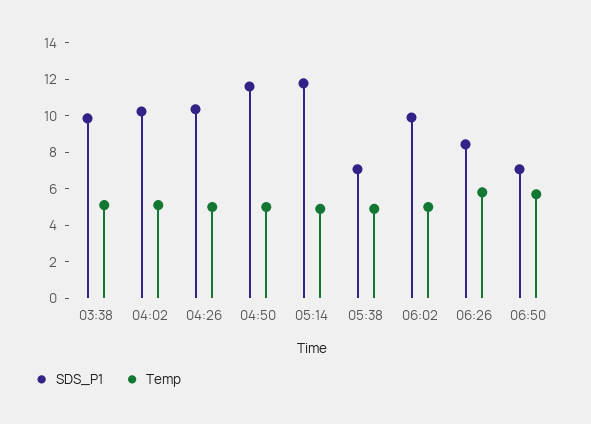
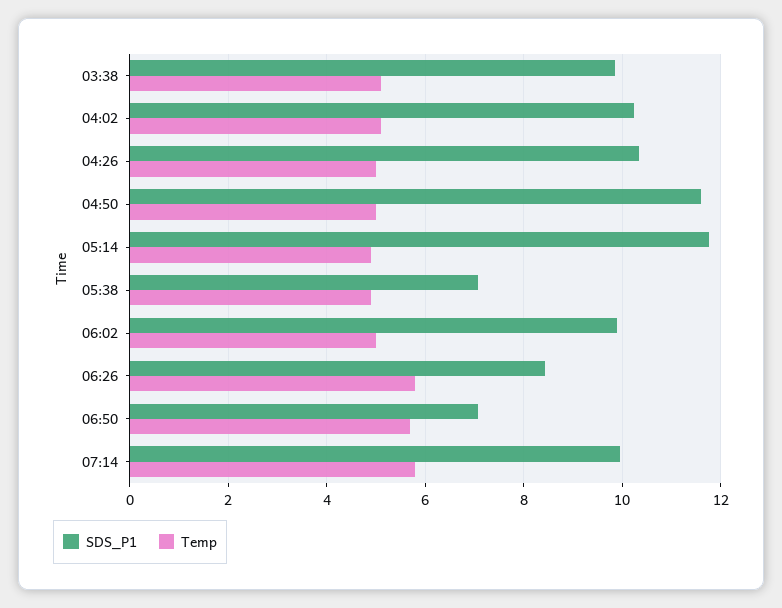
SDS_P1, 07:14: none -> 10
Temp, 07:14: none -> 5.8

